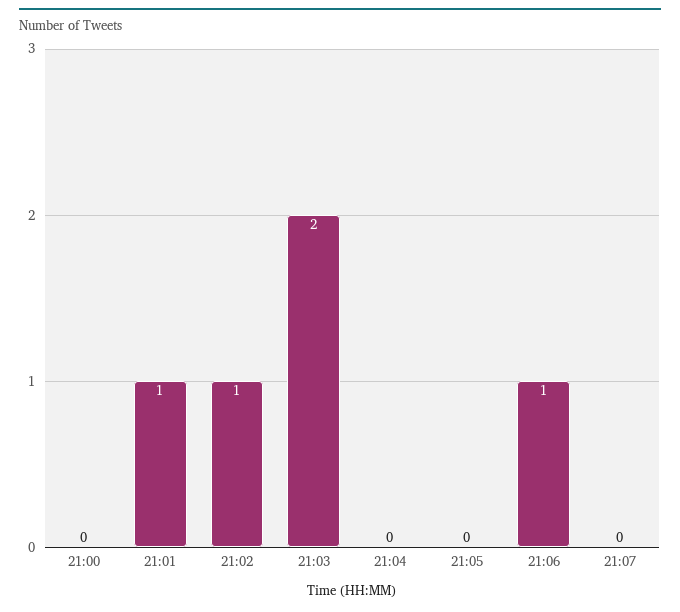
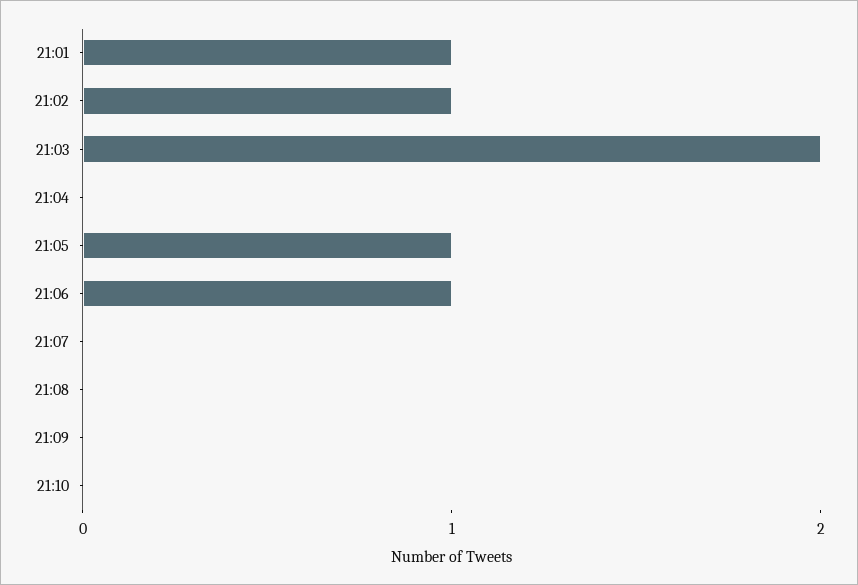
21:00: 0 -> none
21:05: 0 -> 1
21:08: none -> 0
21:09: none -> 0
21:10: none -> 0

